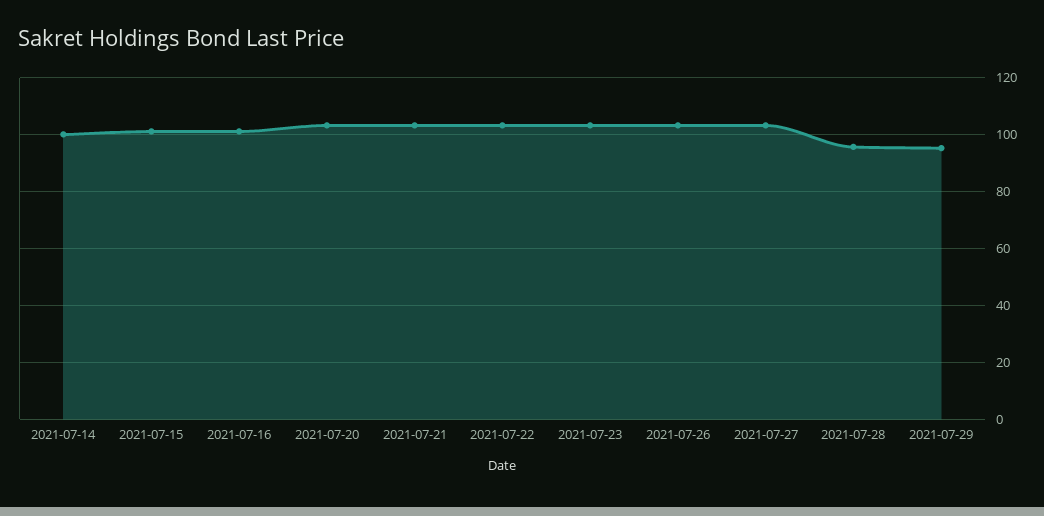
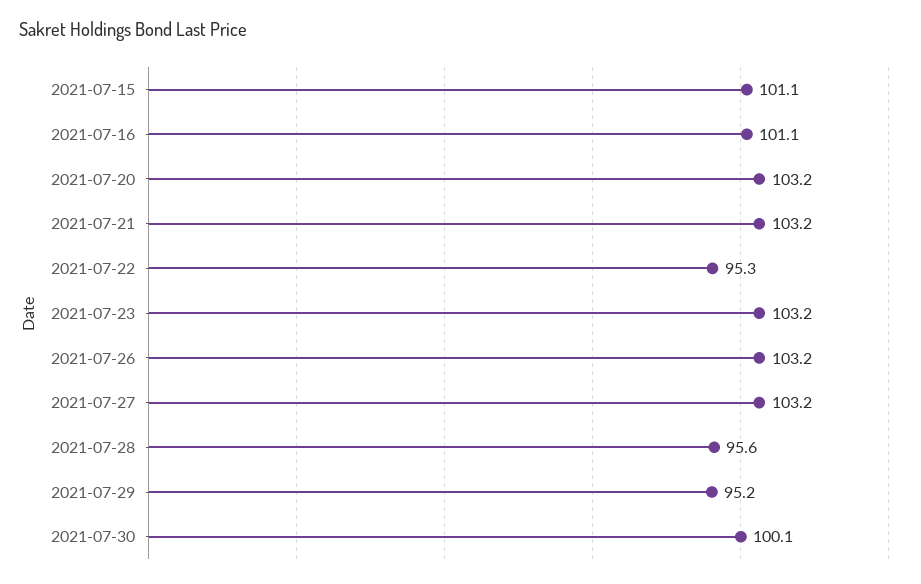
2021-07-14: 100 -> none
2021-07-22: 102.5 -> 95.3
2021-07-30: none -> 100.1

